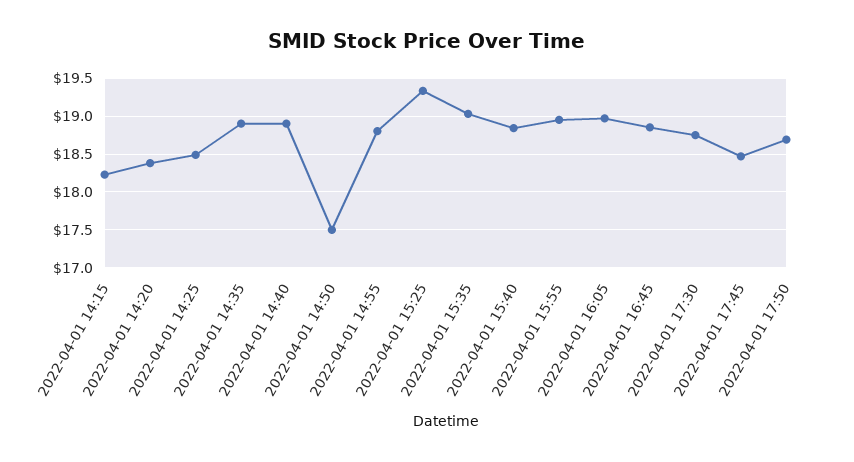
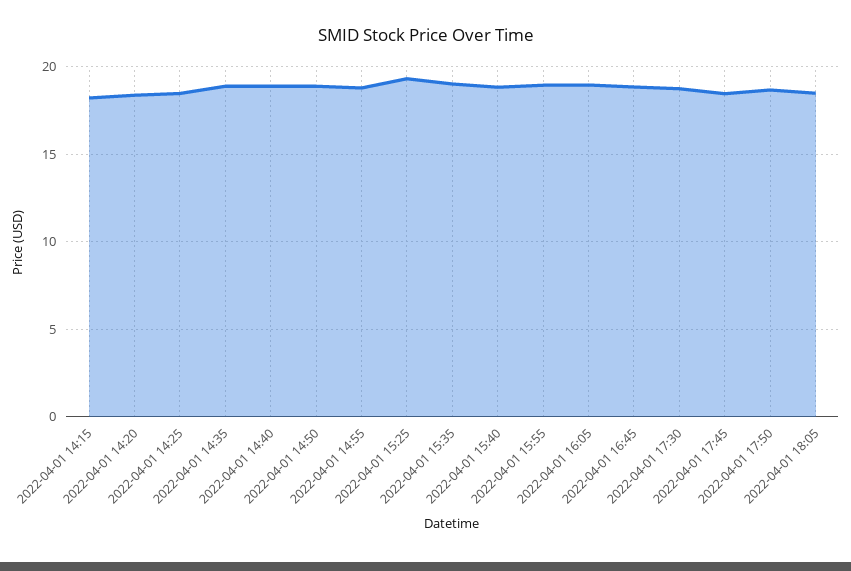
2022-04-01 14:50: 17.5 -> 19
2022-04-01 18:05: none -> 18.5

